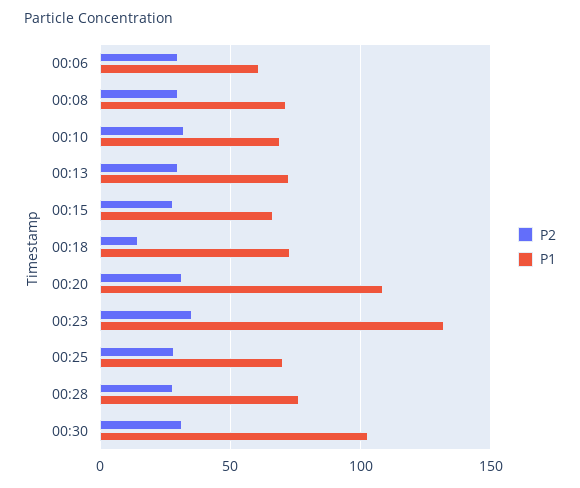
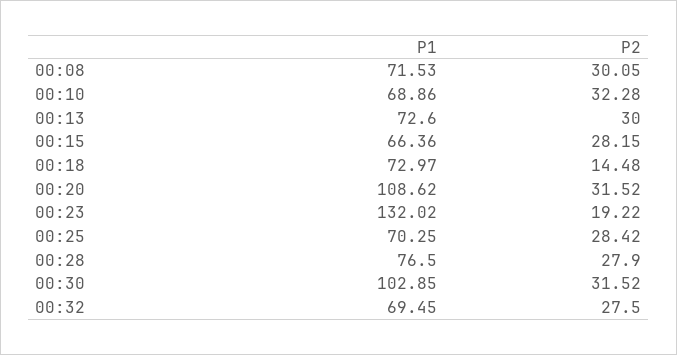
P2, 00:06: 30 -> none
P1, 00:06: 60 -> none
P2, 00:23: 35 -> 19.22
P1, 00:32: none -> 69.45
P2, 00:32: none -> 27.5

